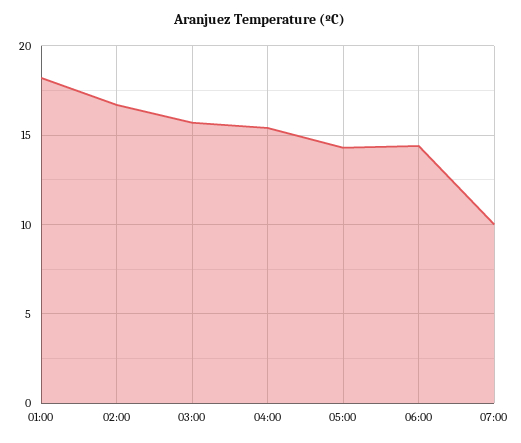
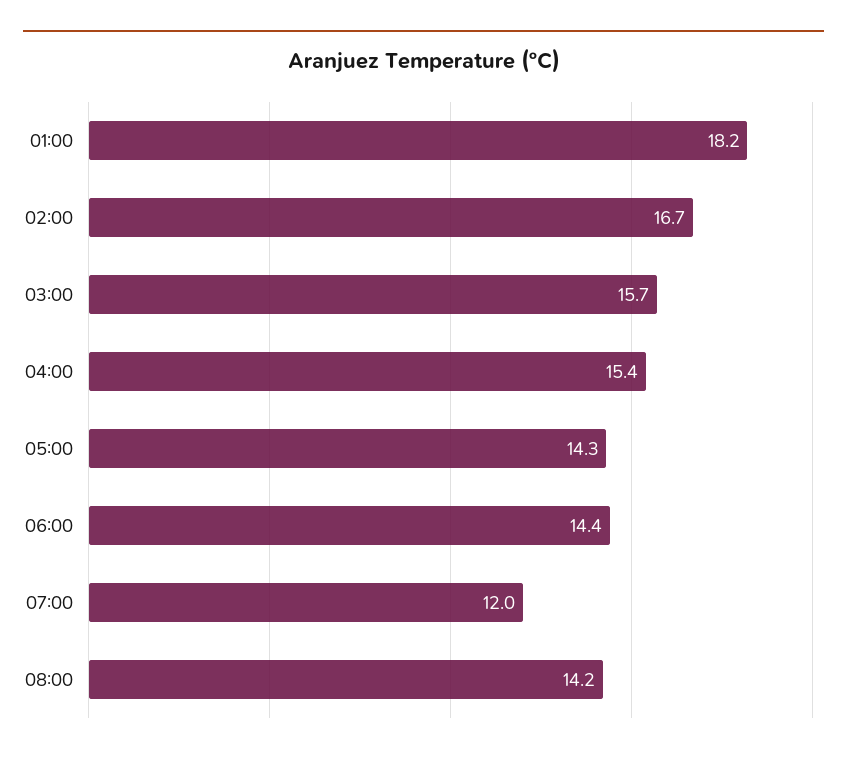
07:00: 10 -> 12
08:00: none -> 14.2

